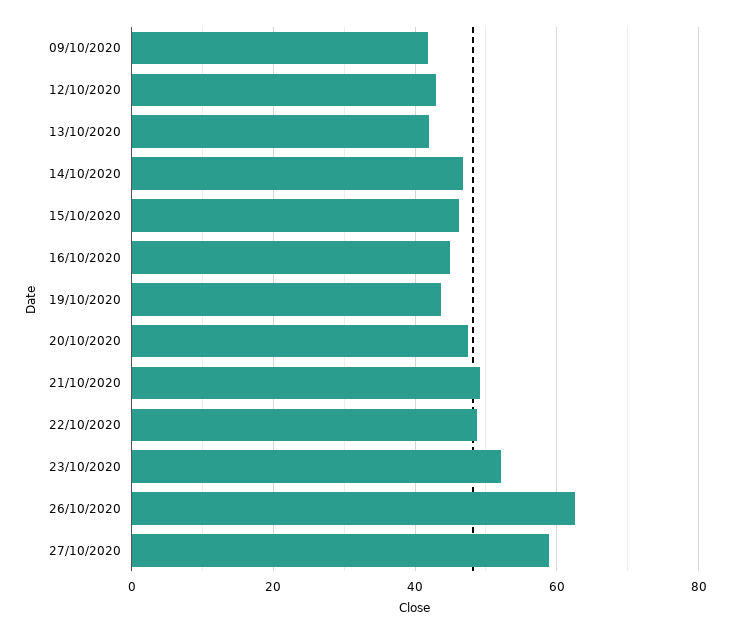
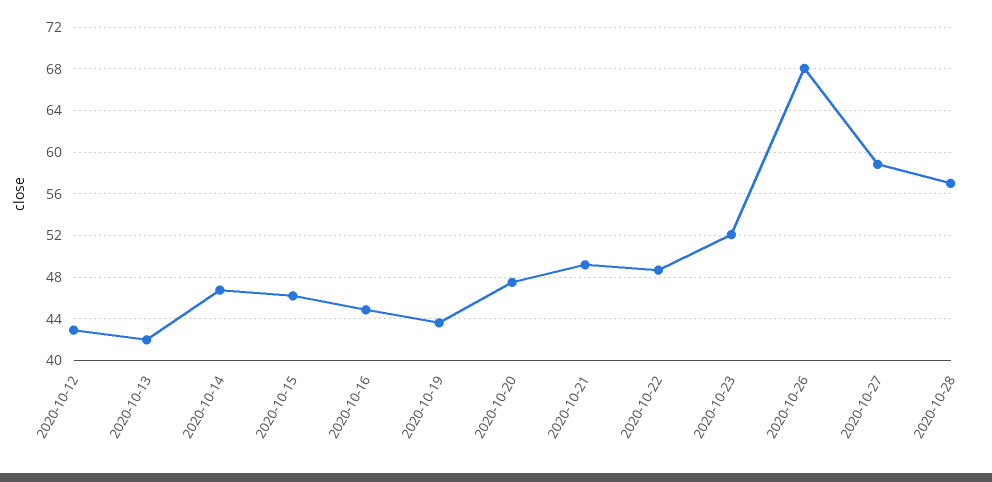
09/10/2020: 42 -> none
26/10/2020: 62 -> 68
2020-10-28: none -> 57

